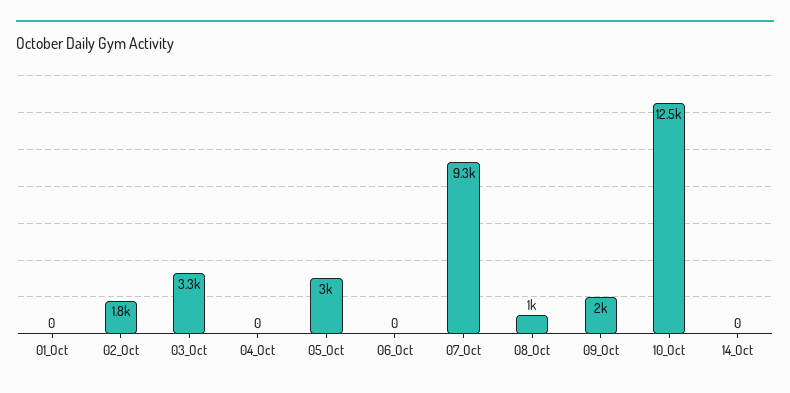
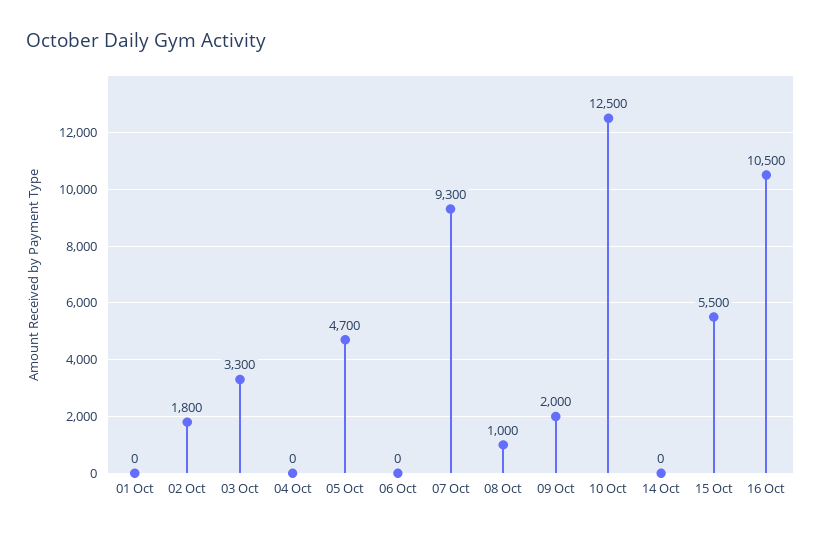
05_Oct: 3000 -> 4700
15 Oct: none -> 5500
16 Oct: none -> 10500

